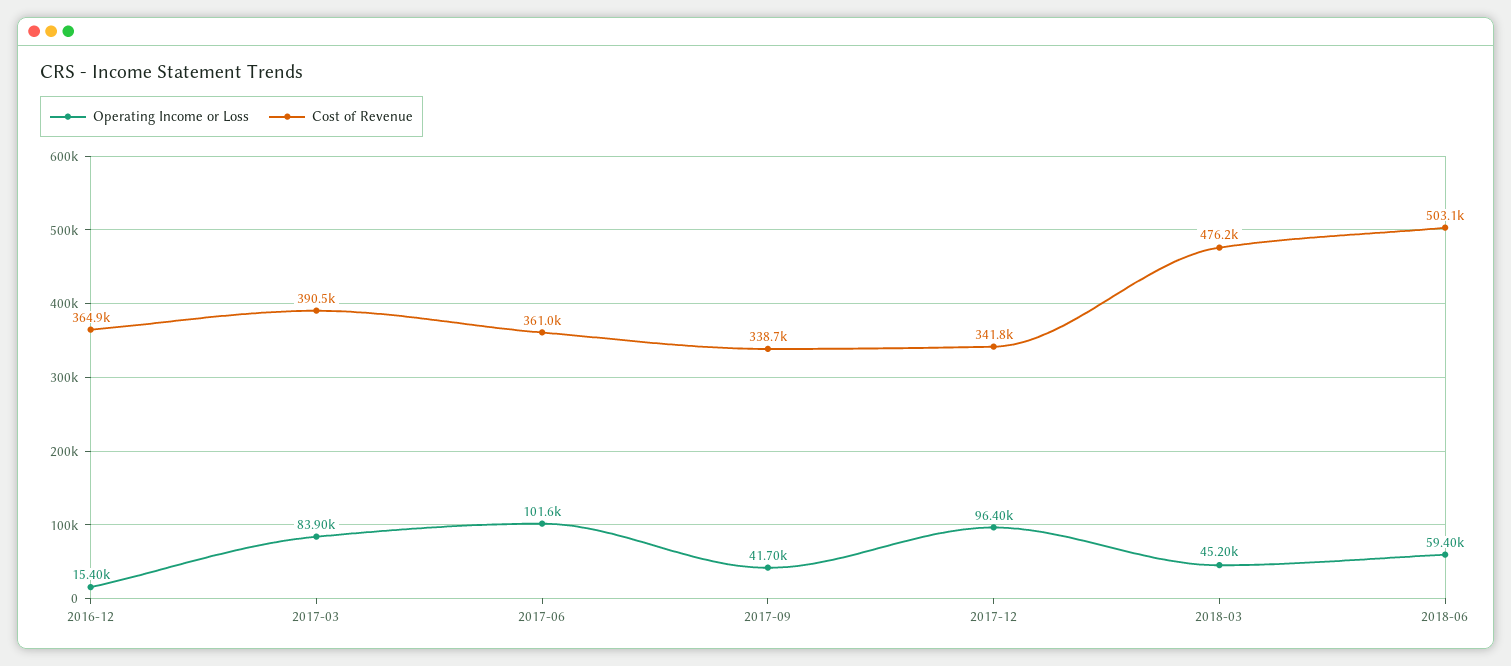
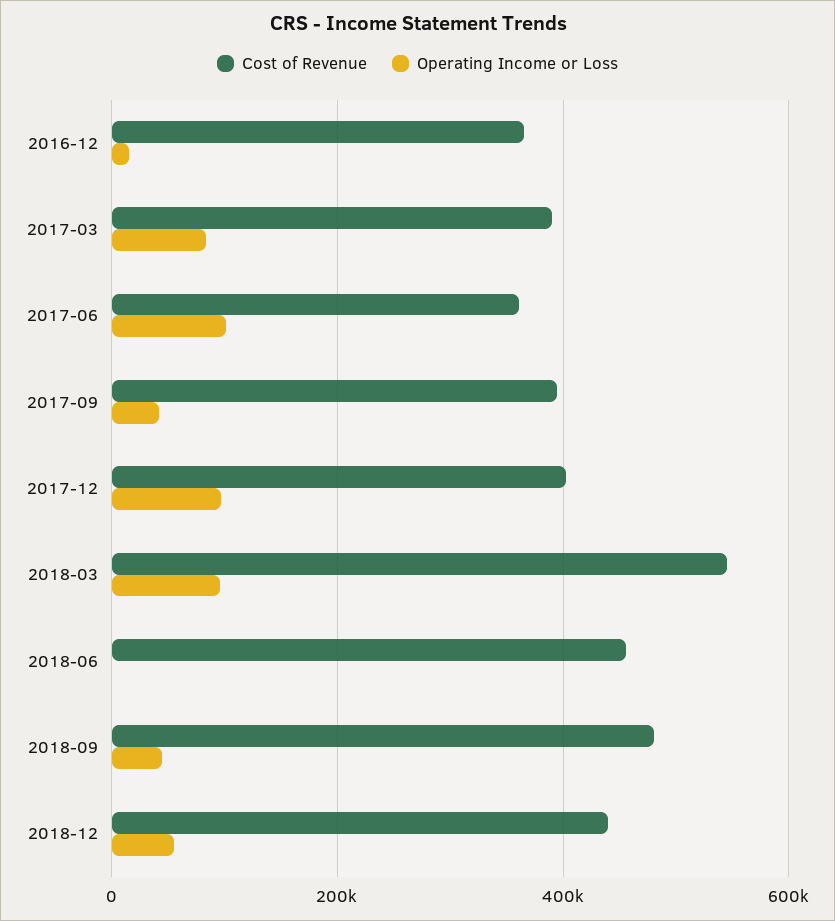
Cost of Revenue, 2017-09: 338700 -> 400000
Cost of Revenue, 2017-12: 341800 -> 400000
Operating Income or Loss, 2018-03: 45200 -> 100000
Cost of Revenue, 2018-03: 476200 -> 540000
Operating Income or Loss, 2018-06: 59400 -> 0
Cost of Revenue, 2018-06: 503100 -> 460000
Cost of Revenue, 2018-09: none -> 480000
Operating Income or Loss, 2018-09: none -> 40000
Cost of Revenue, 2018-12: none -> 440000
Operating Income or Loss, 2018-12: none -> 60000

